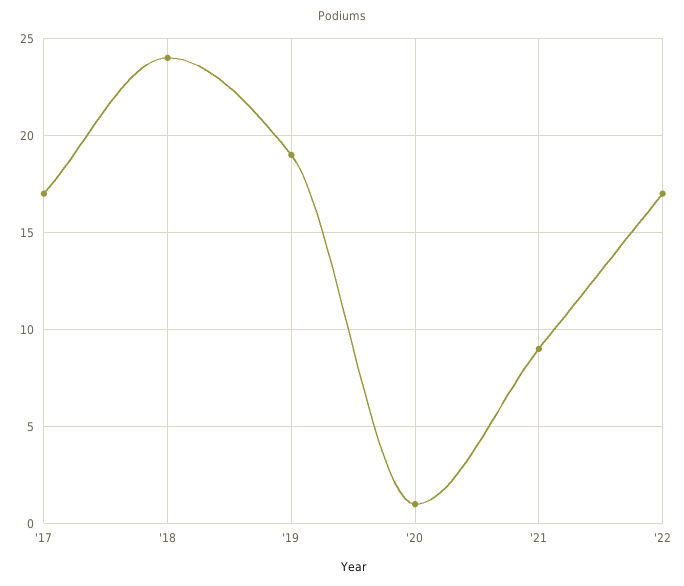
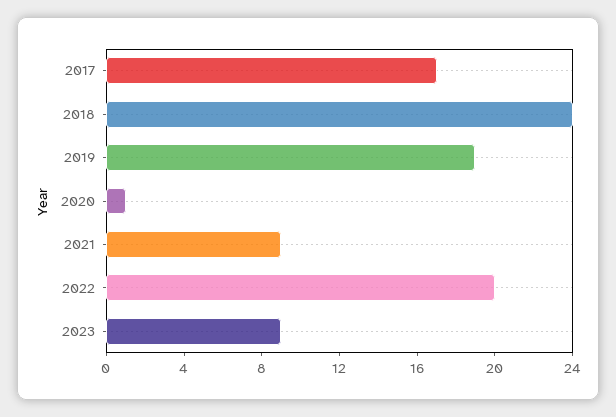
'22: 17 -> 20
2023: none -> 9

